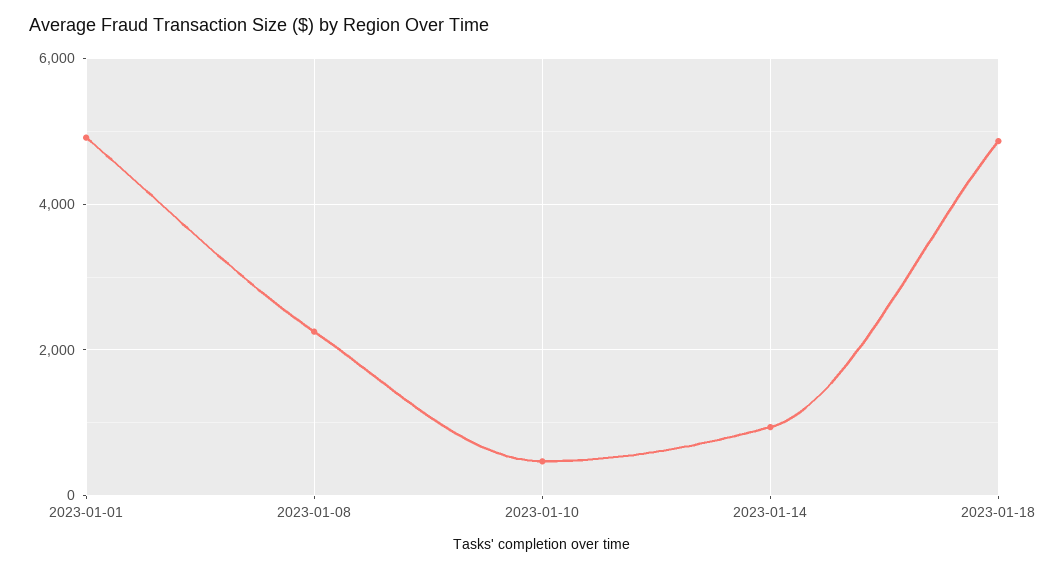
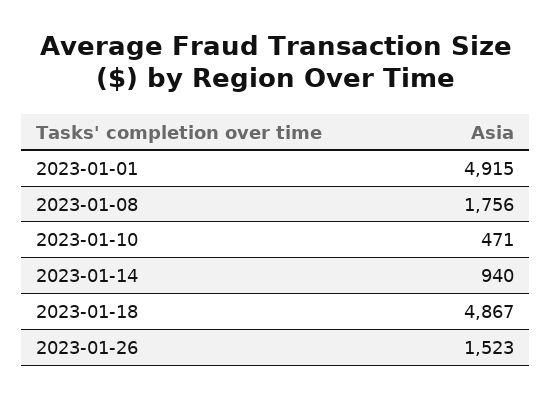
2023-01-08: 2200 -> 1756
2023-01-26: none -> 1523

